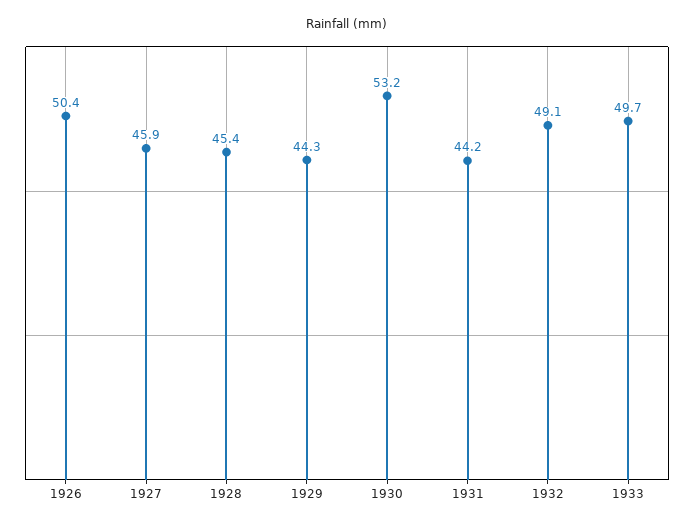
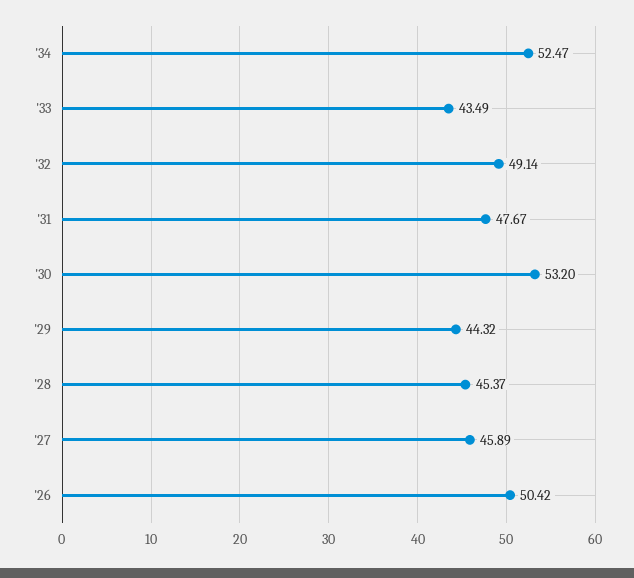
1931: 44.2 -> 47.67
1933: 49.7 -> 43.49
'34: none -> 52.47

